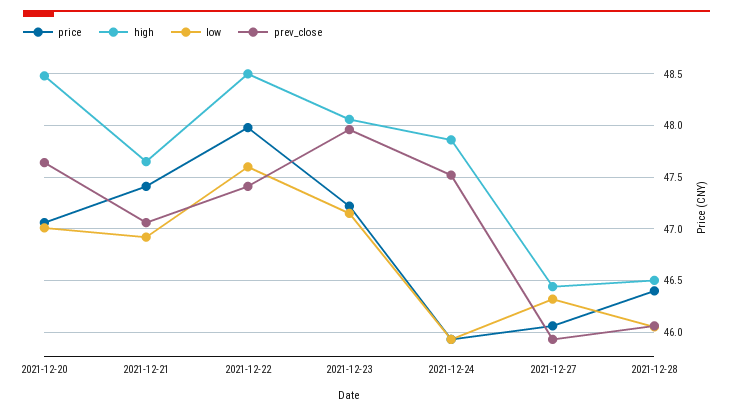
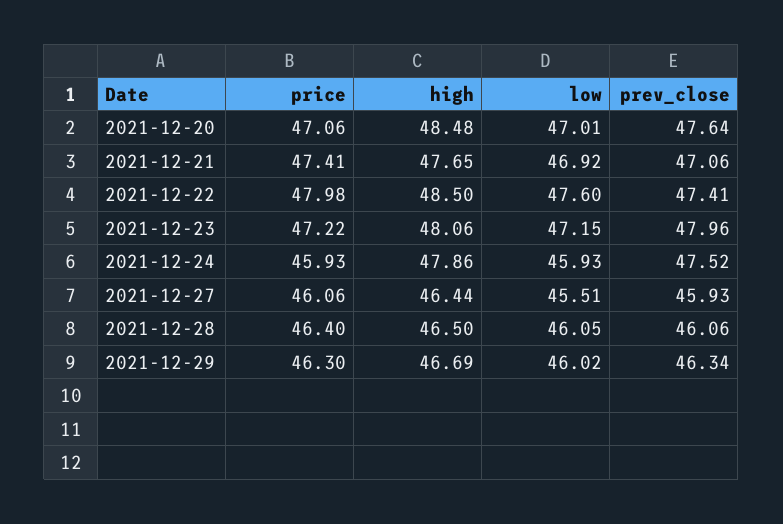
low, 2021-12-27: 46.3 -> 45.51
price, 2021-12-29: none -> 46.3
high, 2021-12-29: none -> 46.69
low, 2021-12-29: none -> 46.02
prev_close, 2021-12-29: none -> 46.34

